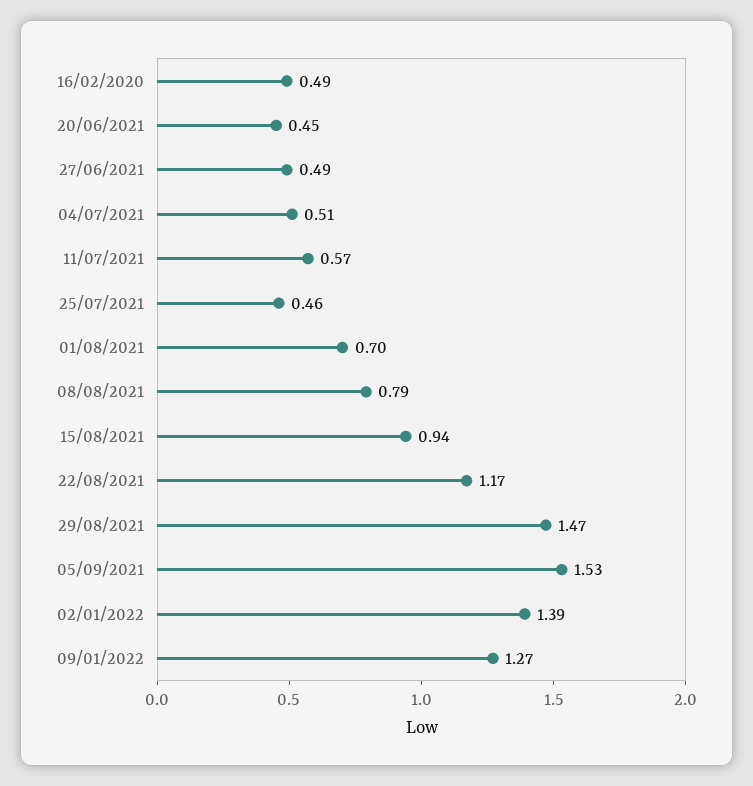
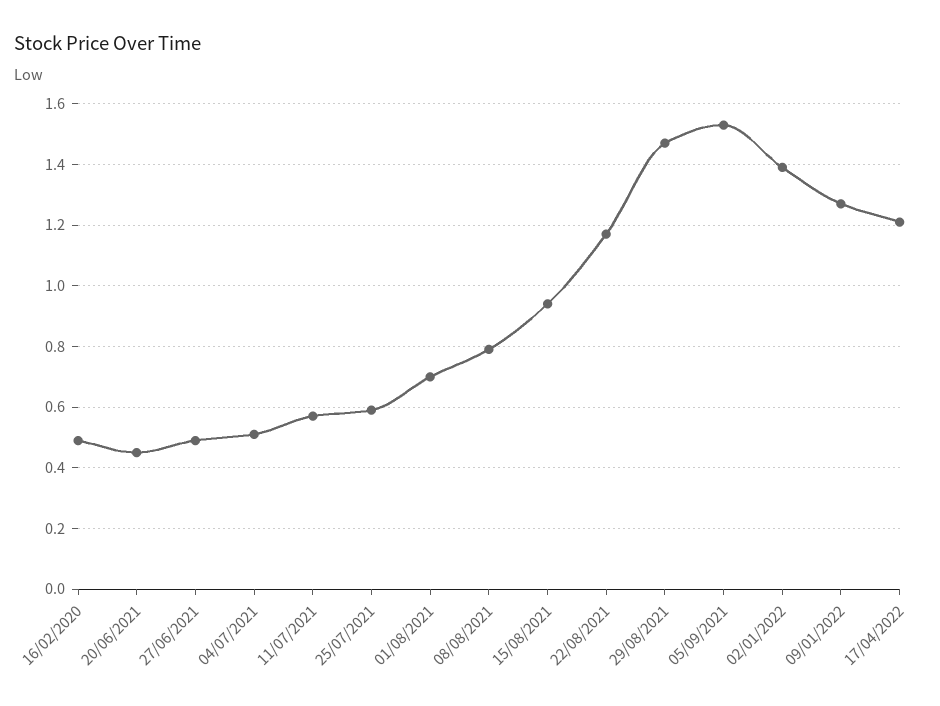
25/07/2021: 0.46 -> 0.6
17/04/2022: none -> 1.2

